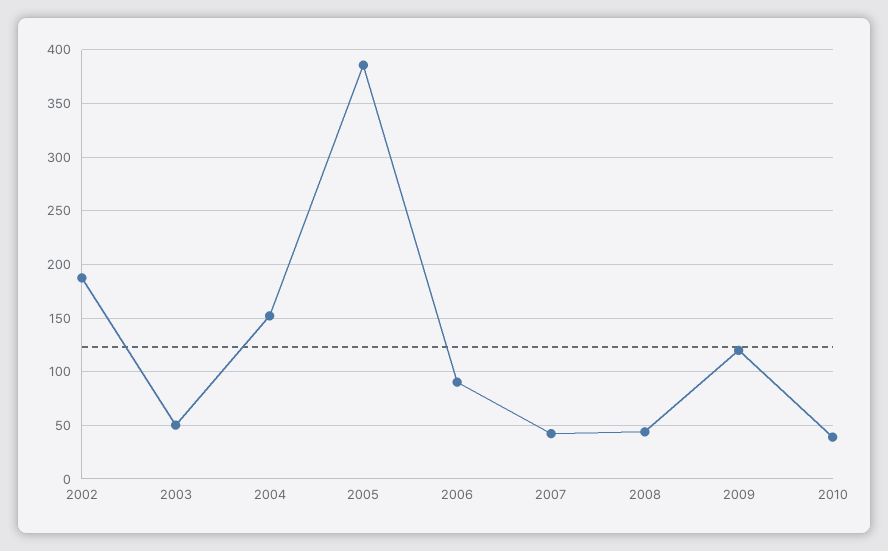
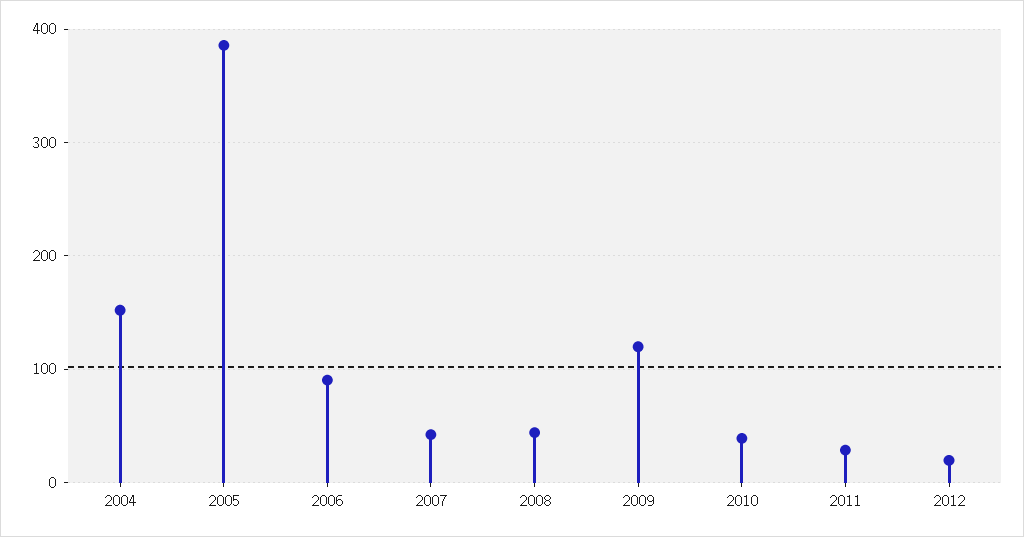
2002: 190 -> none
2003: 50 -> none
2011: none -> 30
2012: none -> 20

